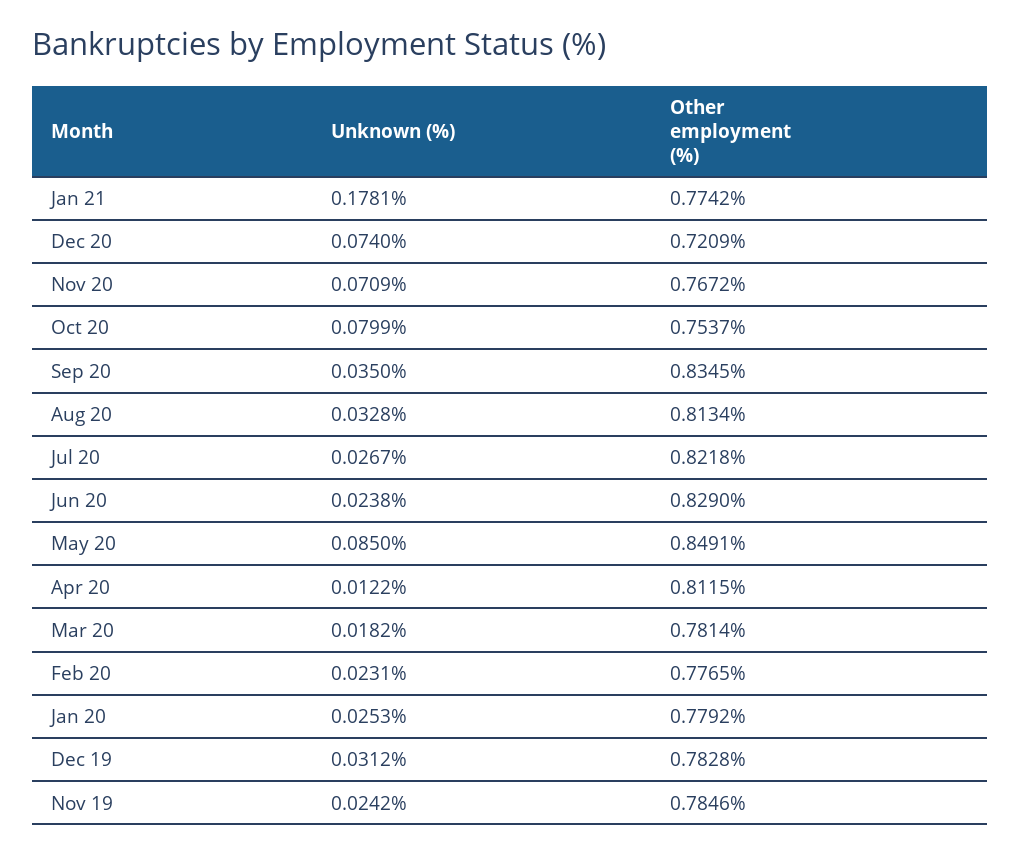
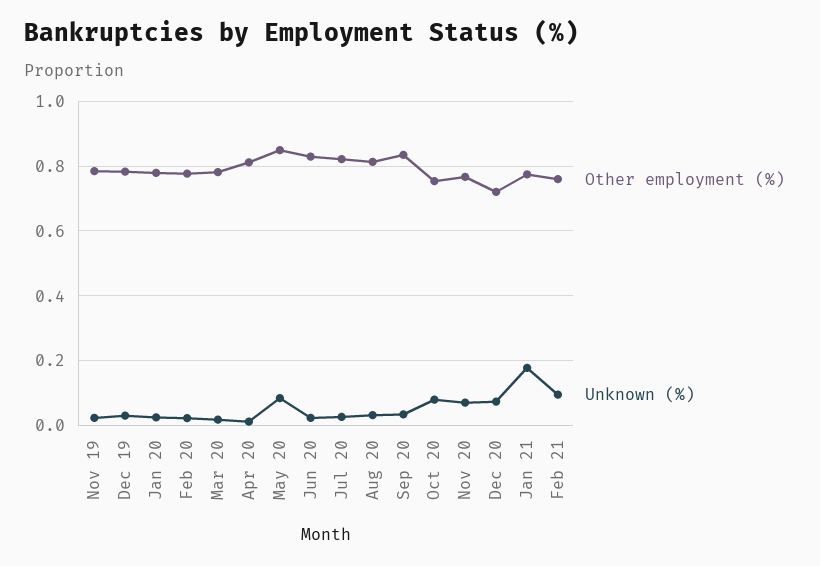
Other employment (%), Feb 21: none -> 0.76
Unknown (%), Feb 21: none -> 0.1

